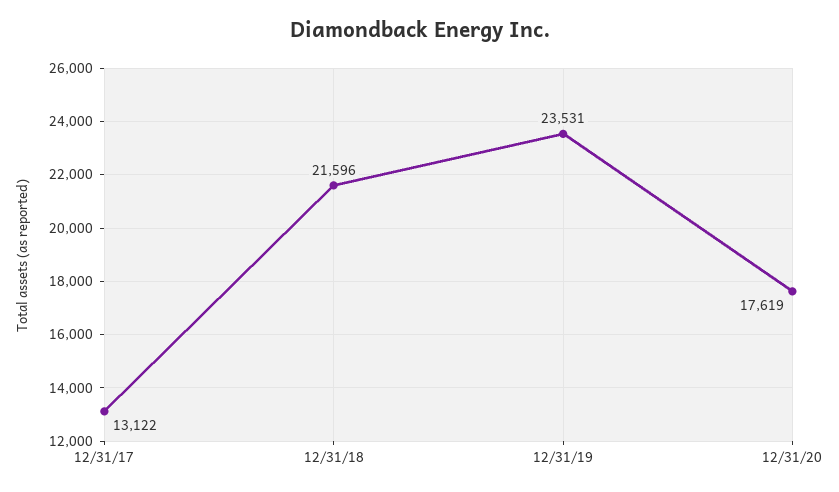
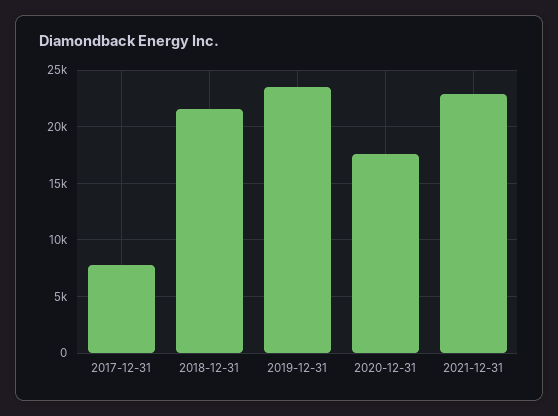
12/31/17: 13122 -> 8000
2021-12-31: none -> 23000

